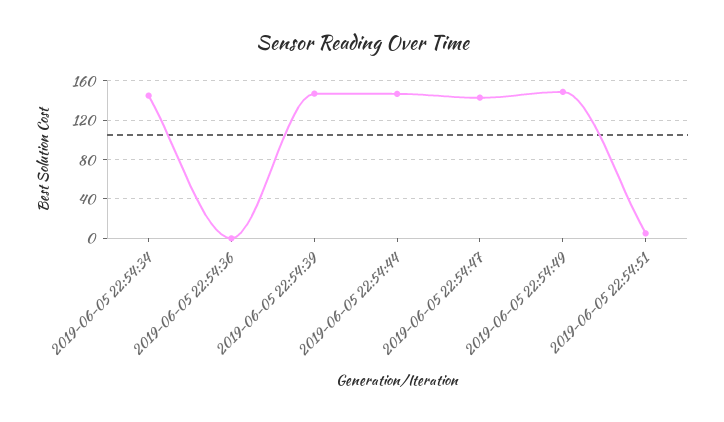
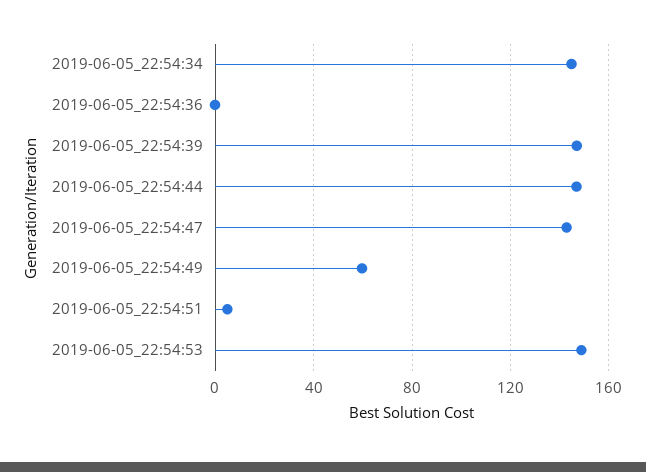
2019-06-05 22:54:49: 150 -> 60
2019-06-05_22:54:53: none -> 150

